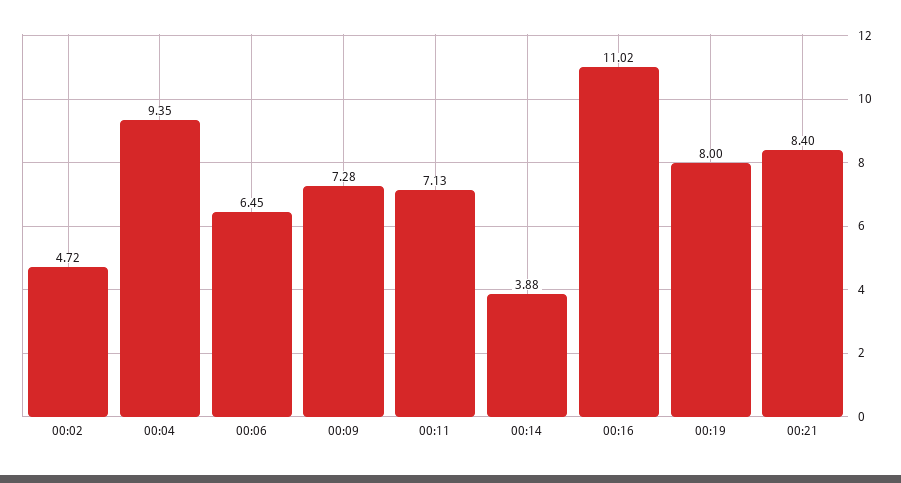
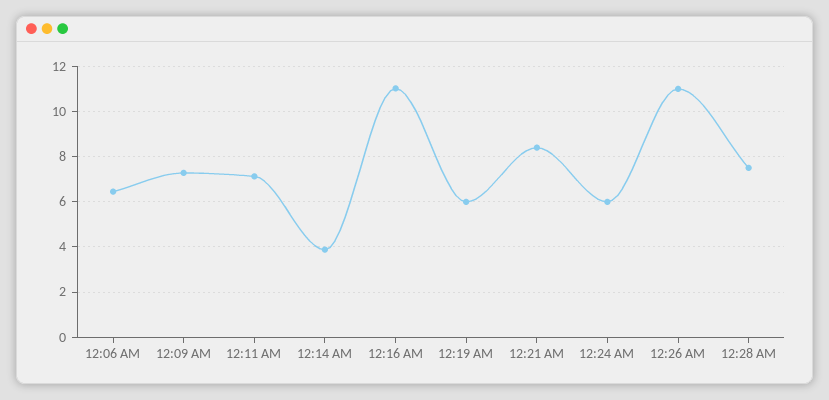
00:02: 4.72 -> none
00:04: 9.35 -> none
00:19: 8 -> 6
12:24 AM: none -> 6
12:26 AM: none -> 11
12:28 AM: none -> 7.5

